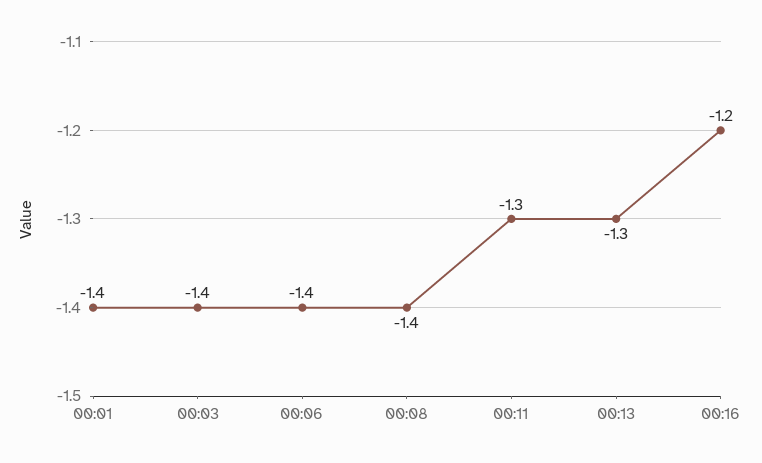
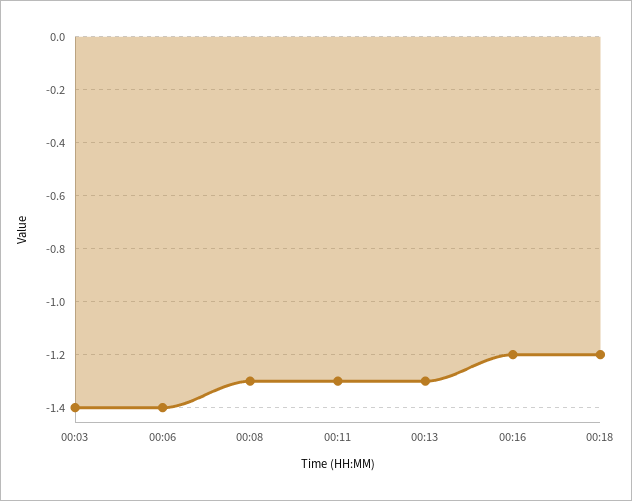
00:01: -1.4 -> none
00:08: -1.4 -> -1.3
00:18: none -> -1.2

